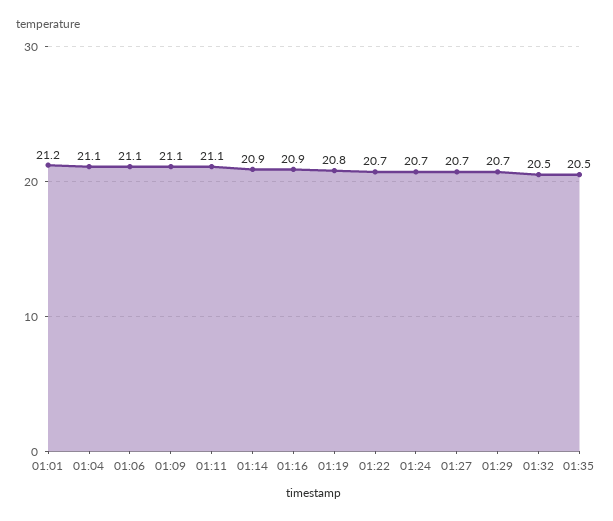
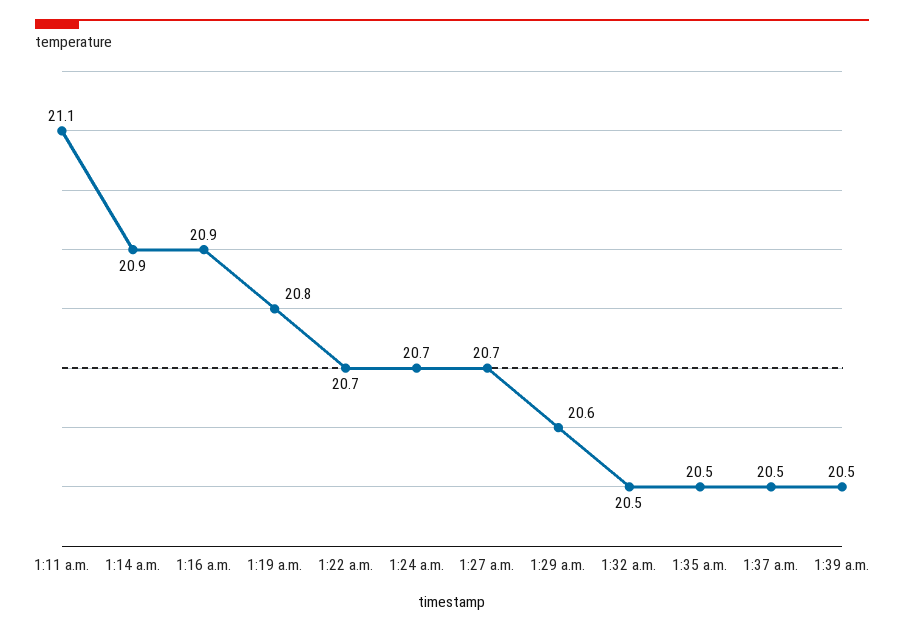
01:01: 21.2 -> none
01:04: 21.1 -> none
01:06: 21.1 -> none
01:09: 21.1 -> none
01:29: 20.7 -> 20.6
1:37 a.m.: none -> 20.5
1:39 a.m.: none -> 20.5

